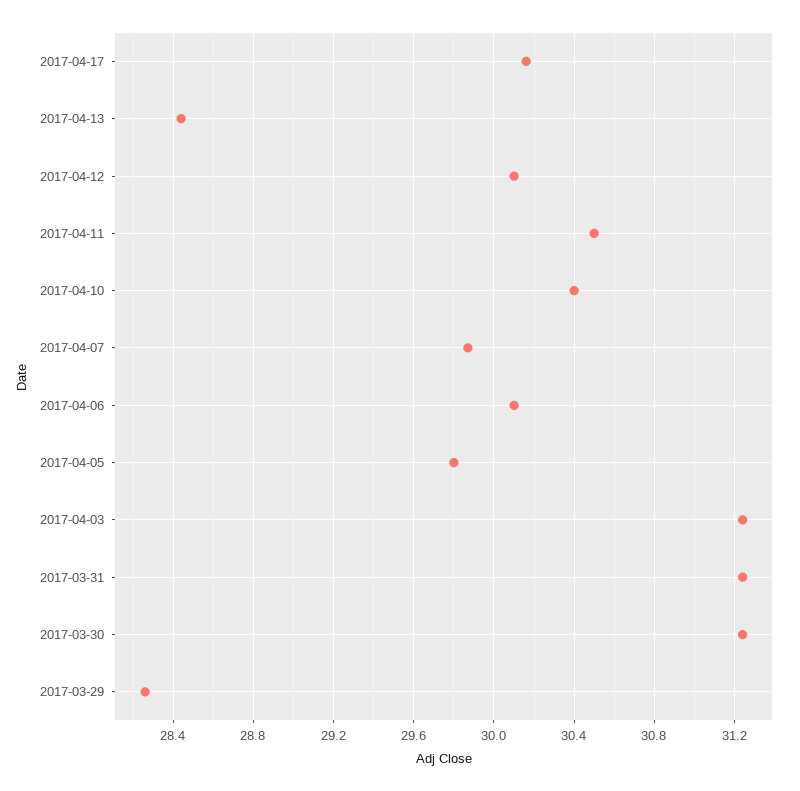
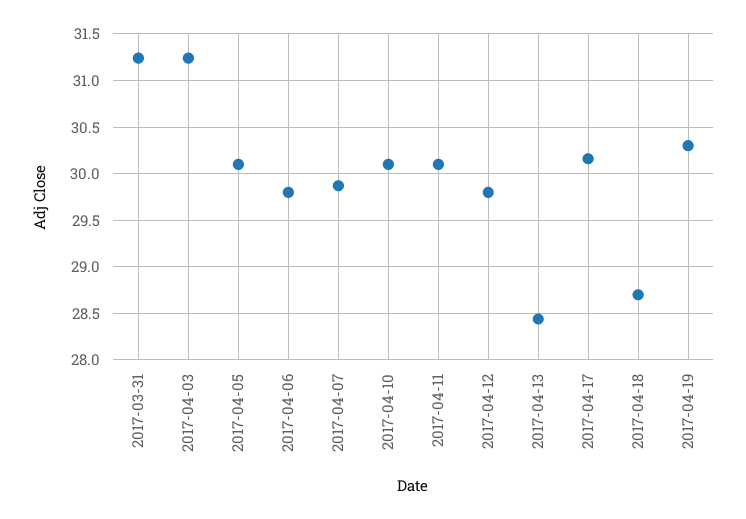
2017-04-12: 30.1 -> 29.8
2017-04-11: 30.5 -> 30.1
2017-04-10: 30.4 -> 30.1
2017-04-06: 30.1 -> 29.8
2017-04-05: 29.8 -> 30.1
2017-03-30: 31.25 -> none
2017-03-29: 28.25 -> none
2017-04-18: none -> 28.7
2017-04-19: none -> 30.3

